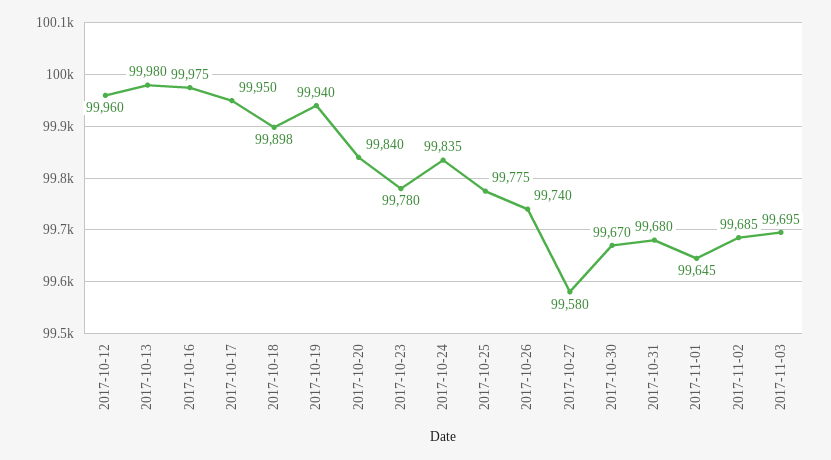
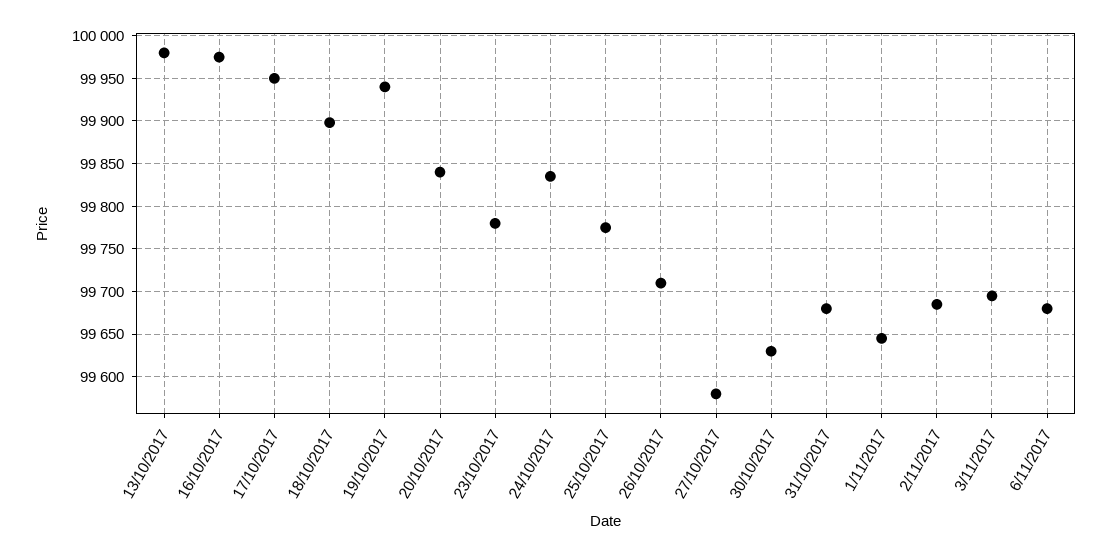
2017-10-12: 99960 -> none
2017-10-26: 99740 -> 99710
2017-10-30: 99670 -> 99630
6/11/2017: none -> 99680

